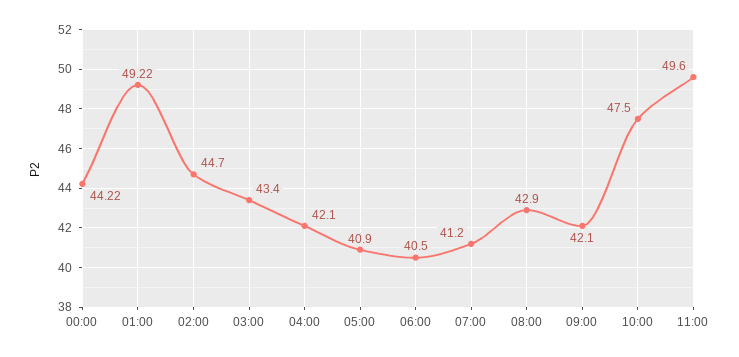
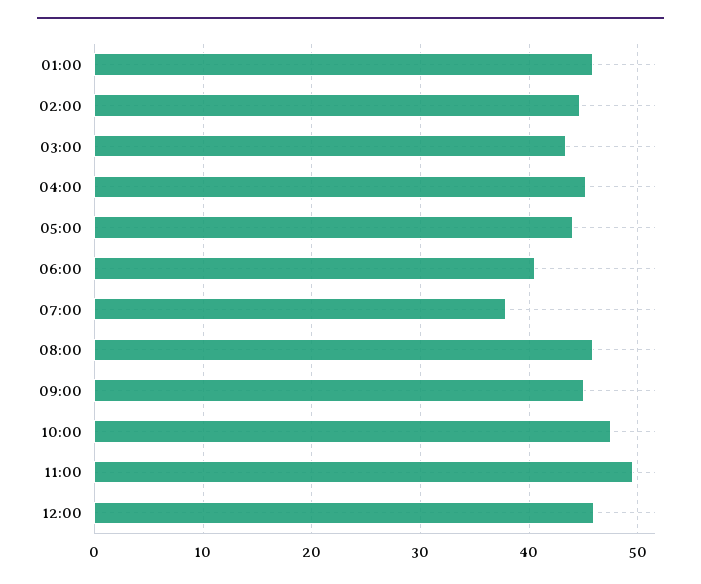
00:00: 44.22 -> none
01:00: 49.22 -> 46
04:00: 42.1 -> 45
05:00: 40.9 -> 44
07:00: 41.2 -> 38
08:00: 42.9 -> 46
09:00: 42.1 -> 45
12:00: none -> 46

